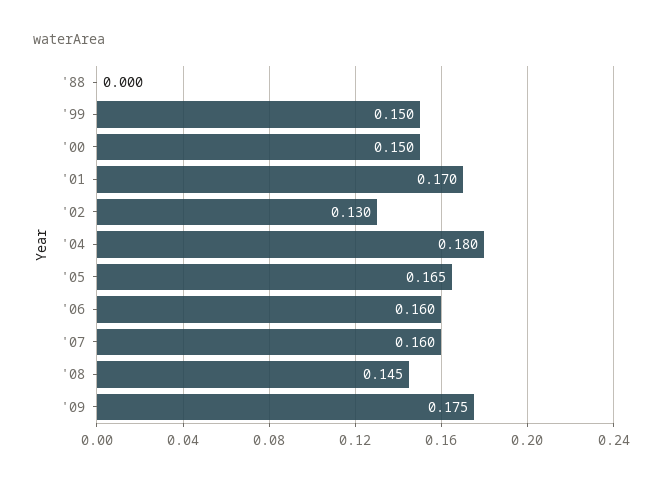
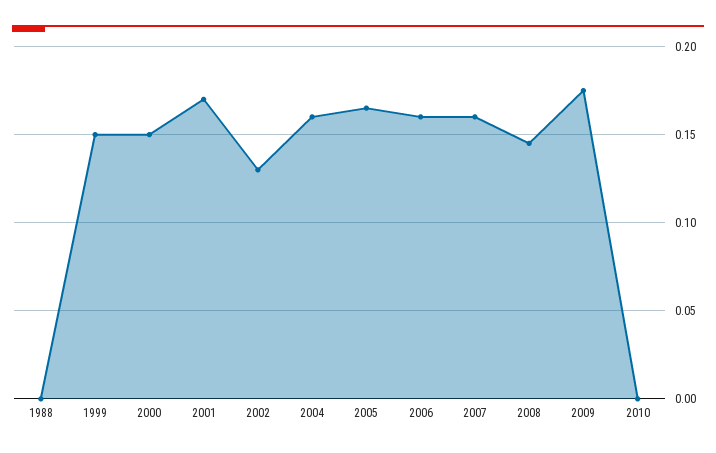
'04: 0.18 -> 0.16
2010: none -> 0

